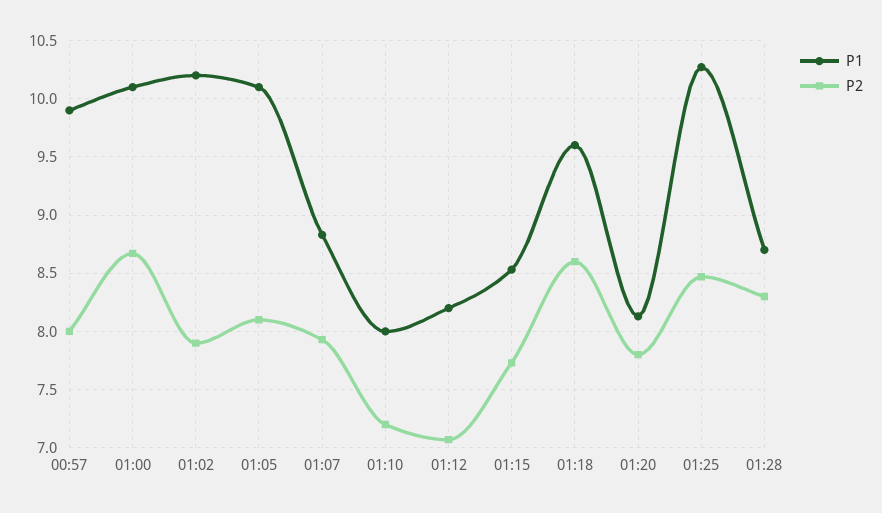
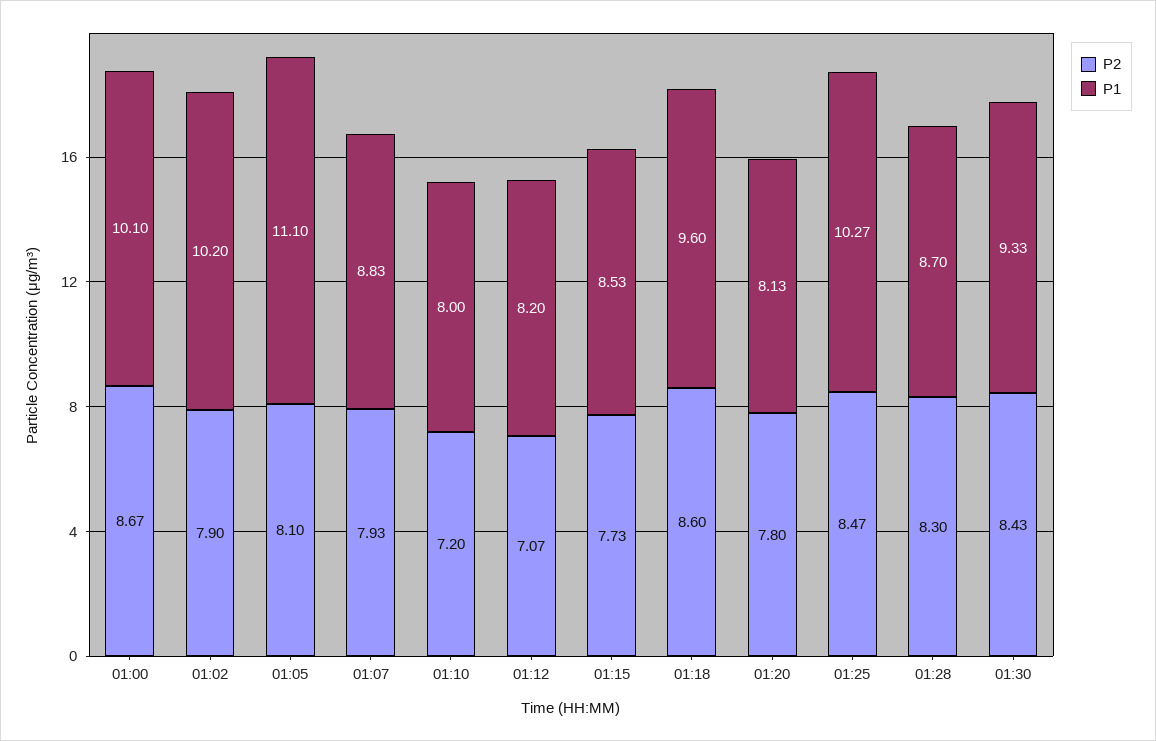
P1, 00:57: 9.9 -> none
P2, 00:57: 8 -> none
P1, 01:05: 10.1 -> 11.1
P2, 01:30: none -> 8.43
P1, 01:30: none -> 9.33

